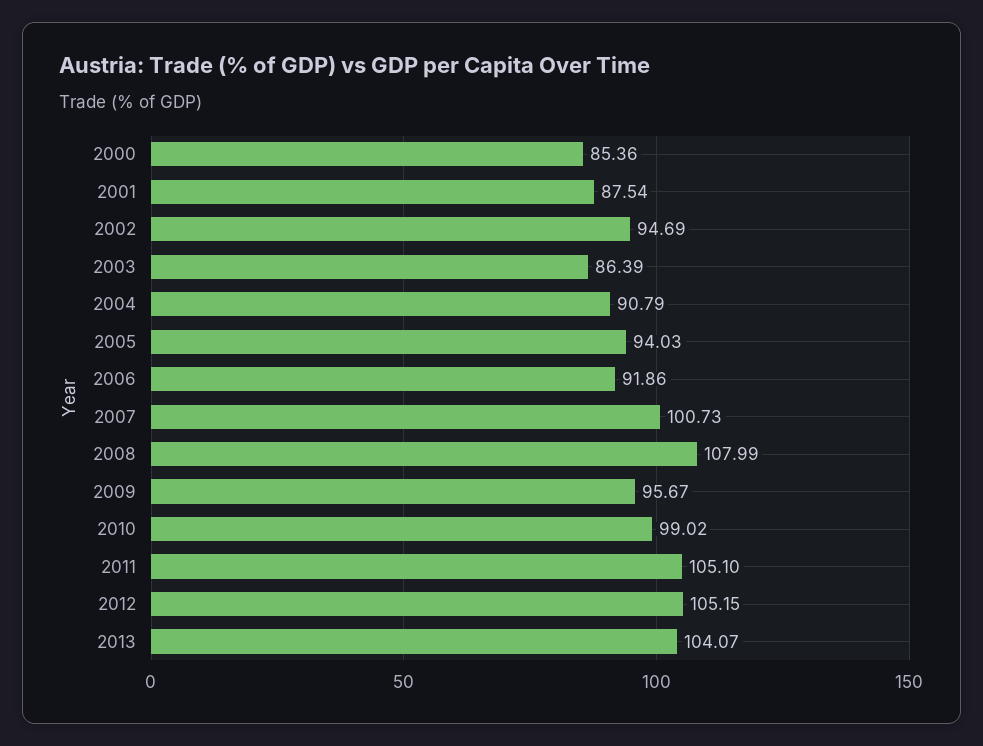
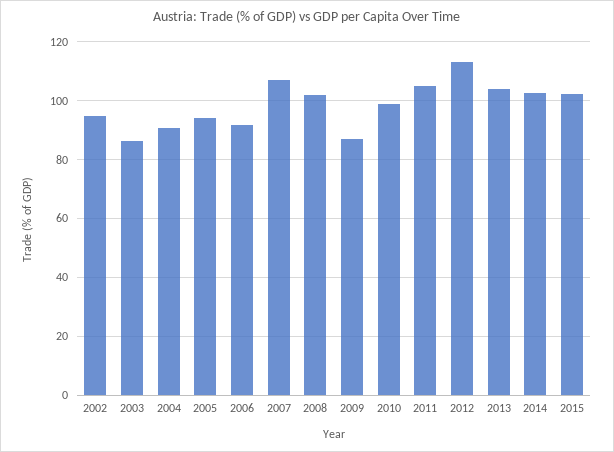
2000: 85.36 -> none
2001: 87.54 -> none
2007: 100.73 -> 107.5
2008: 107.99 -> 102.5
2009: 95.67 -> 87.5
2012: 105.15 -> 112.5
2014: none -> 102.5
2015: none -> 102.5

